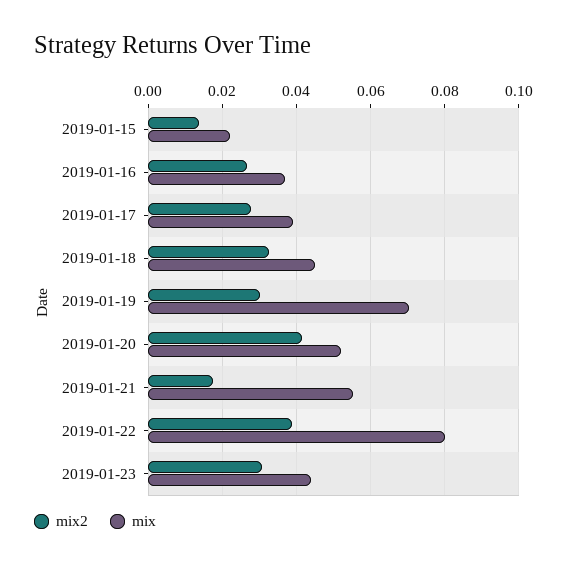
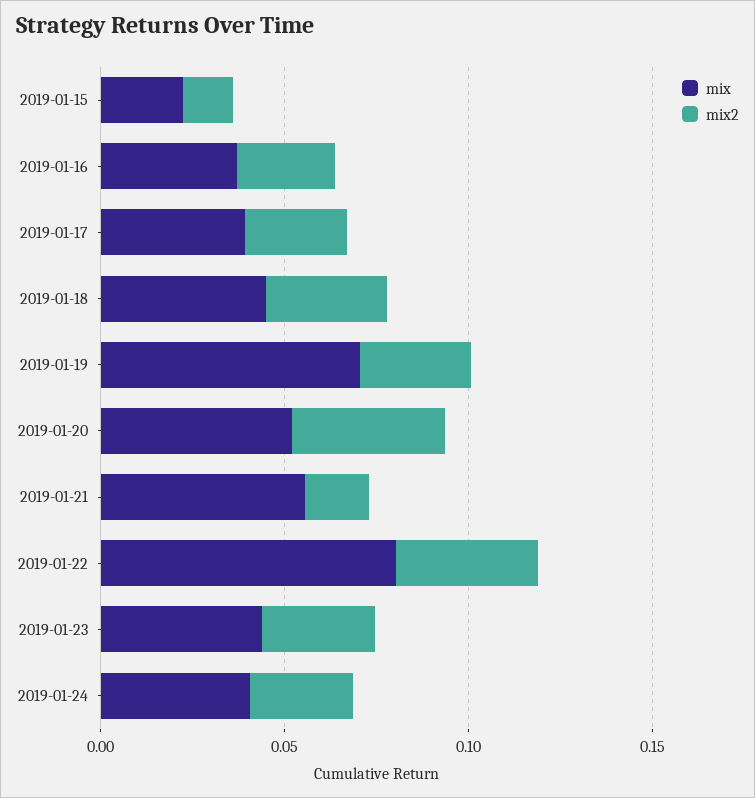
mix, 2019-01-24: none -> 0.04
mix2, 2019-01-24: none -> 0.03

